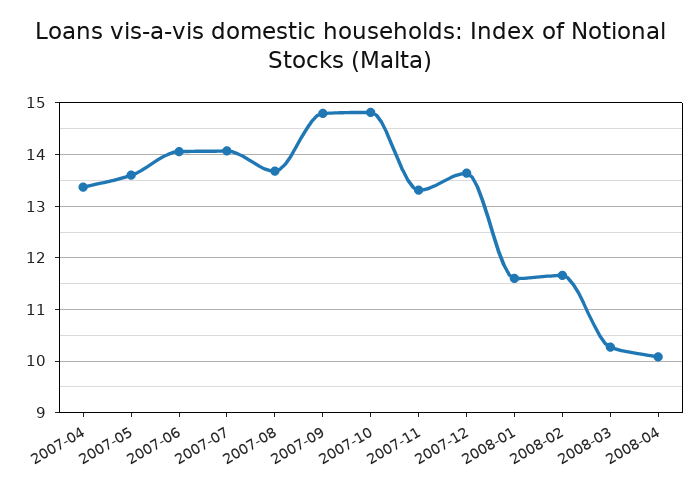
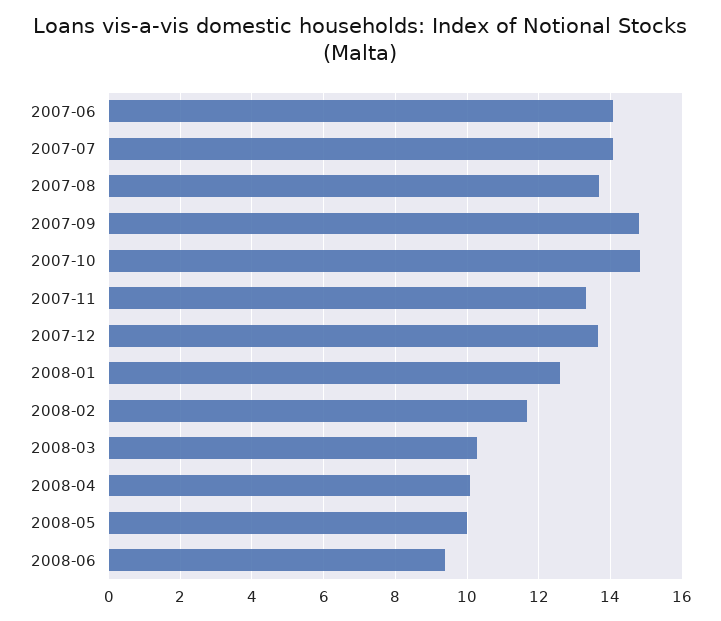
2007-04: 13.4 -> none
2007-05: 13.6 -> none
2008-01: 11.6 -> 12.6
2008-05: none -> 10
2008-06: none -> 9.4

